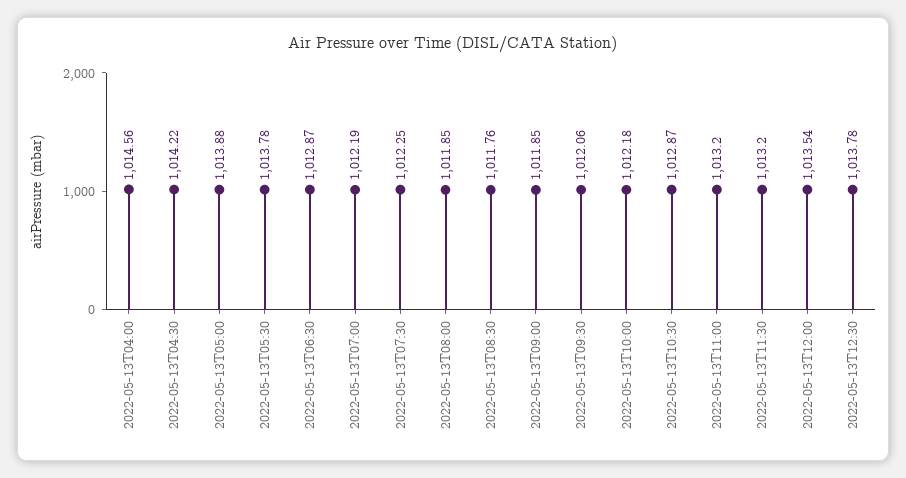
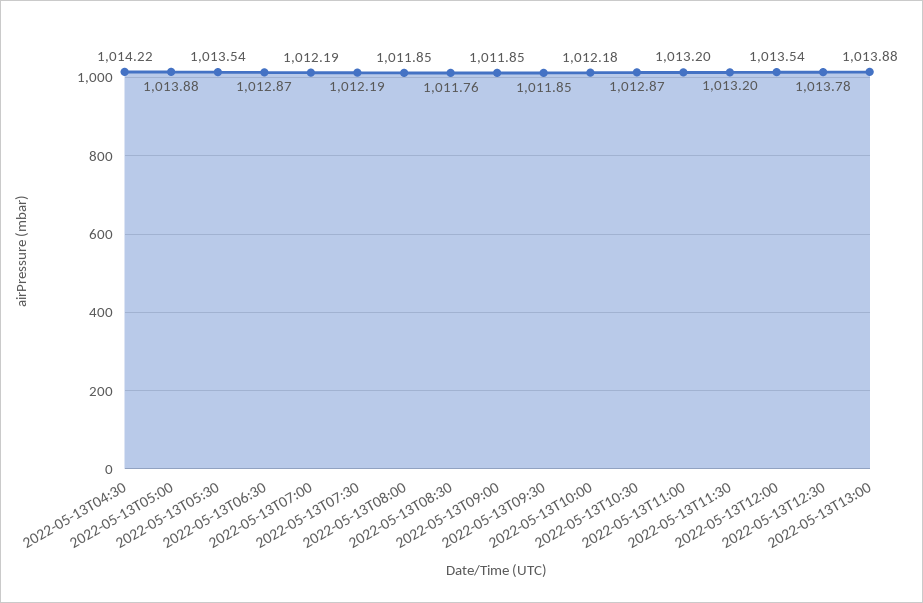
2022-05-13T04:00: 1014.56 -> none
2022-05-13T05:30: 1013.78 -> 1013.54
2022-05-13T07:30: 1012.25 -> 1012.19
2022-05-13T09:30: 1012.06 -> 1011.85
2022-05-13T13:00: none -> 1013.88

